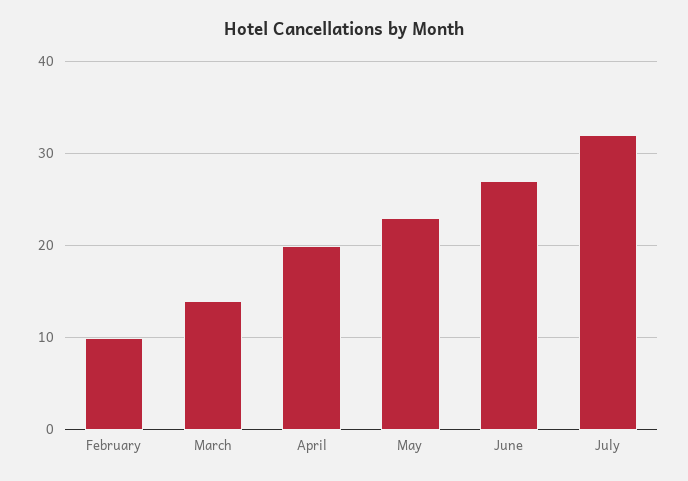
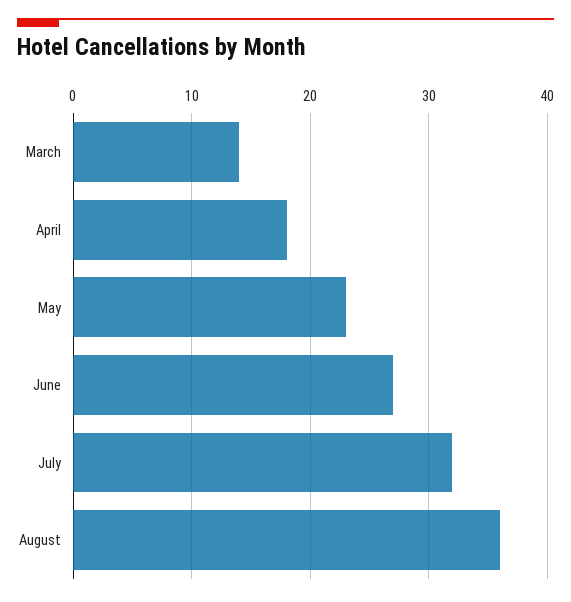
February: 10 -> none
April: 20 -> 18
August: none -> 36

